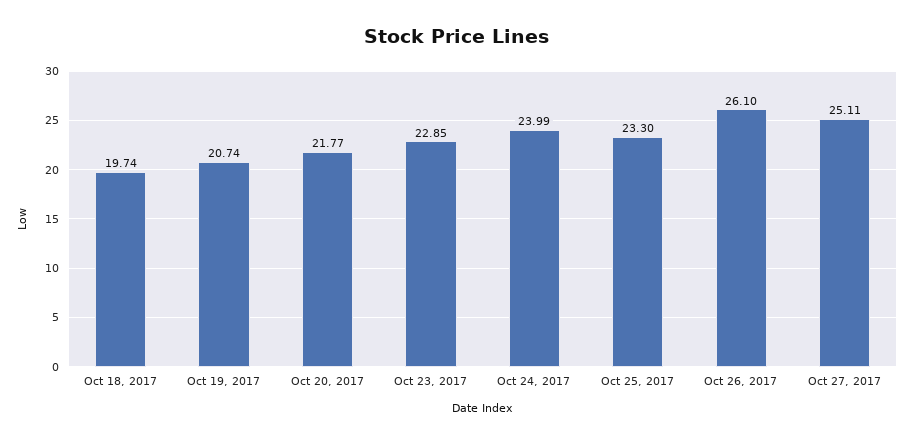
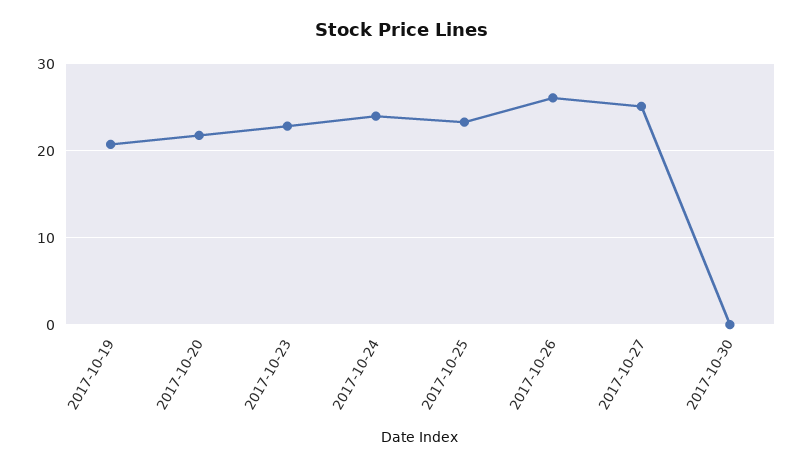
Oct 18, 2017: 19.74 -> none
2017-10-30: none -> 0

